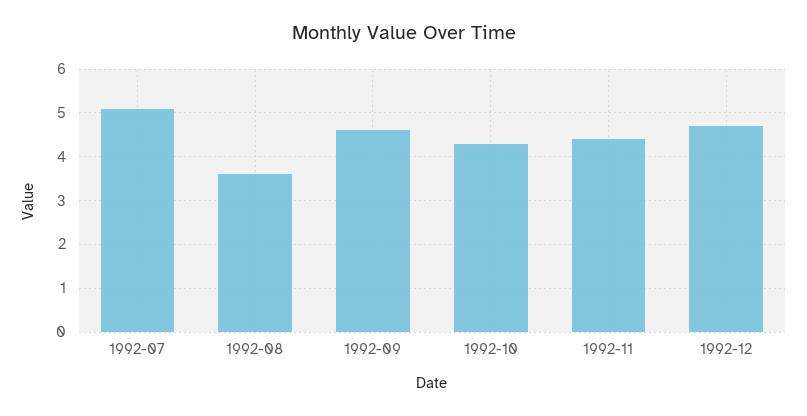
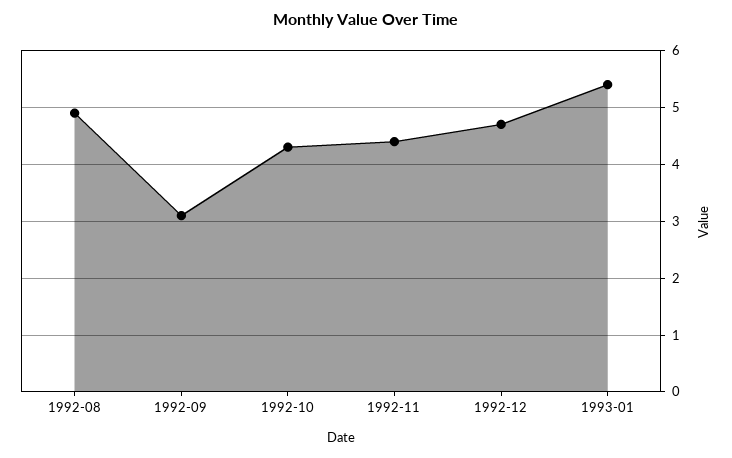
1992-07: 5 -> none
1992-08: 3.5 -> 5
1992-09: 4.5 -> 3
1993-01: none -> 5.5

